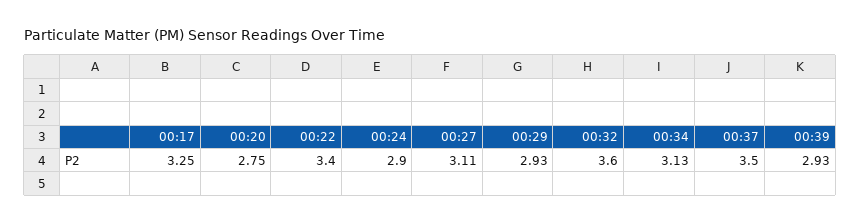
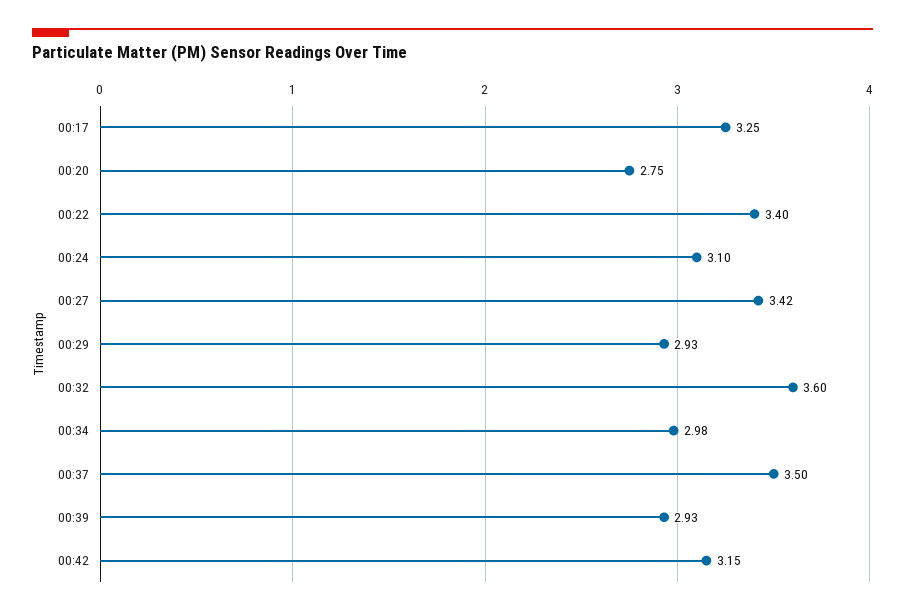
00:24: 2.9 -> 3.1
00:27: 3.11 -> 3.42
00:34: 3.13 -> 2.98
00:42: none -> 3.15

